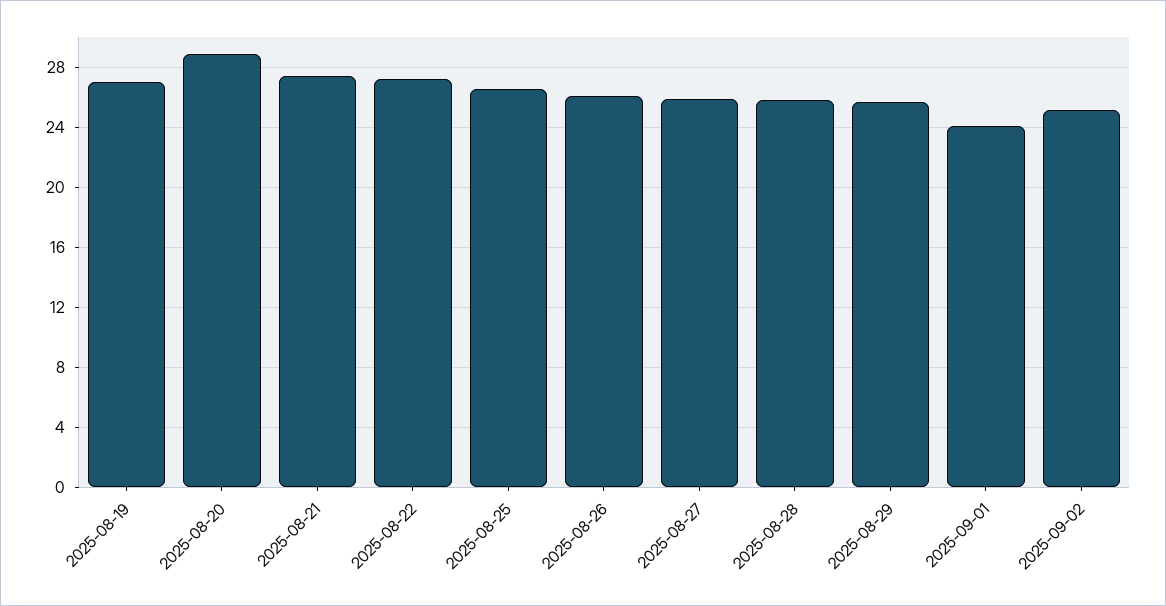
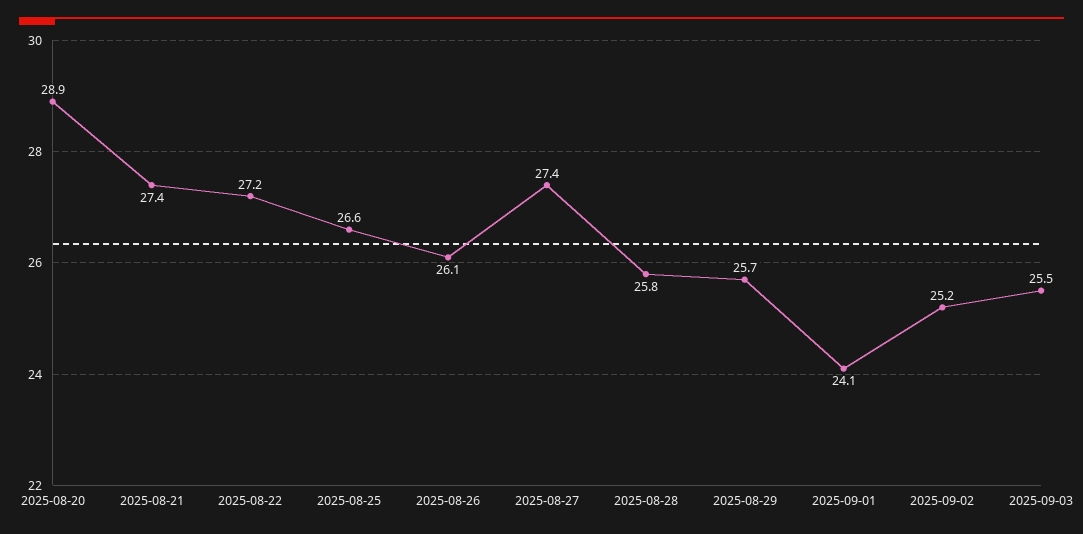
2025-08-19: 27 -> none
2025-08-27: 26 -> 27.4
2025-09-03: none -> 25.5

